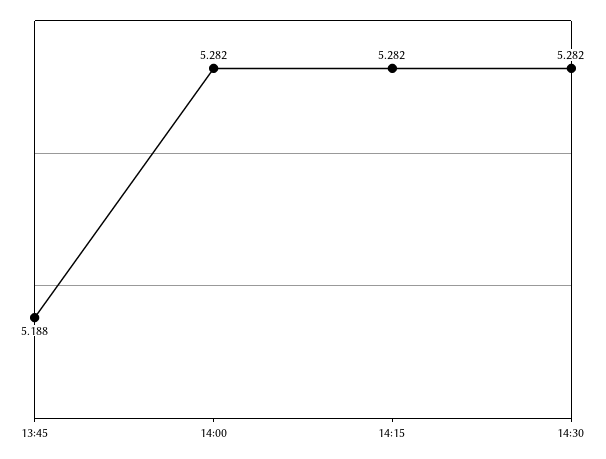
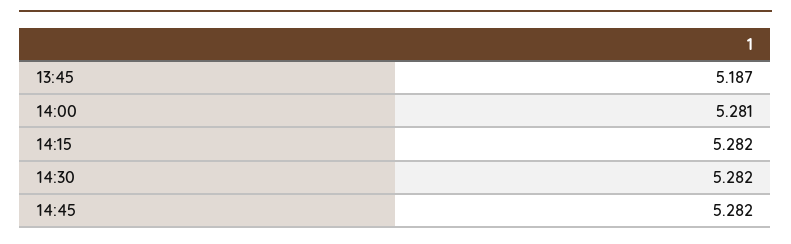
13:45: 5.188 -> 5.187
14:00: 5.282 -> 5.281
14:45: none -> 5.282

